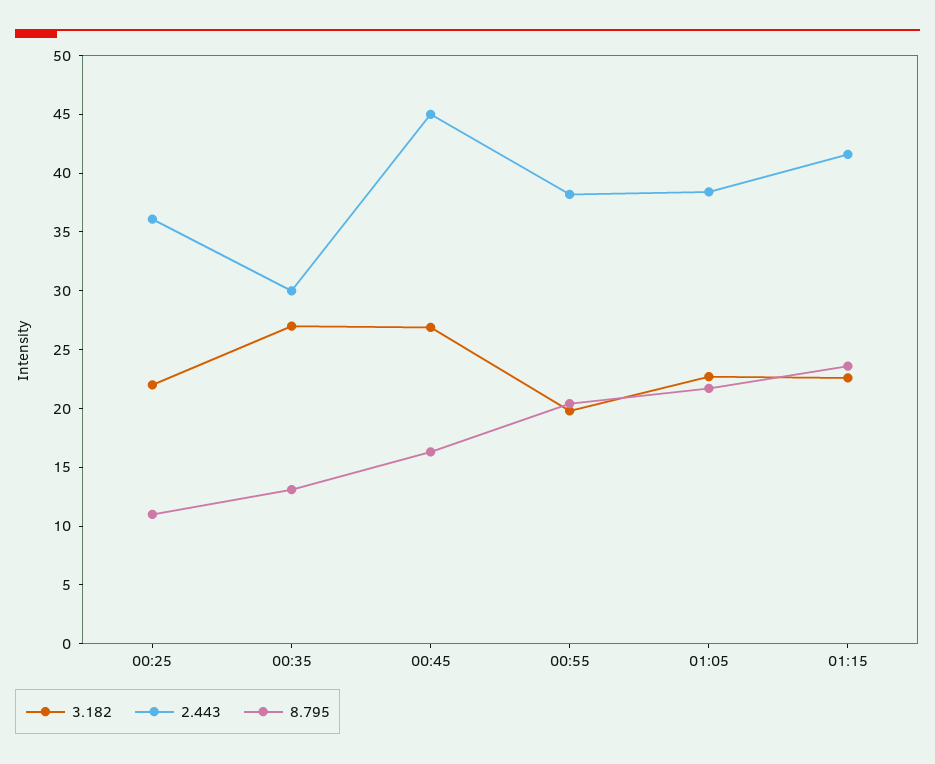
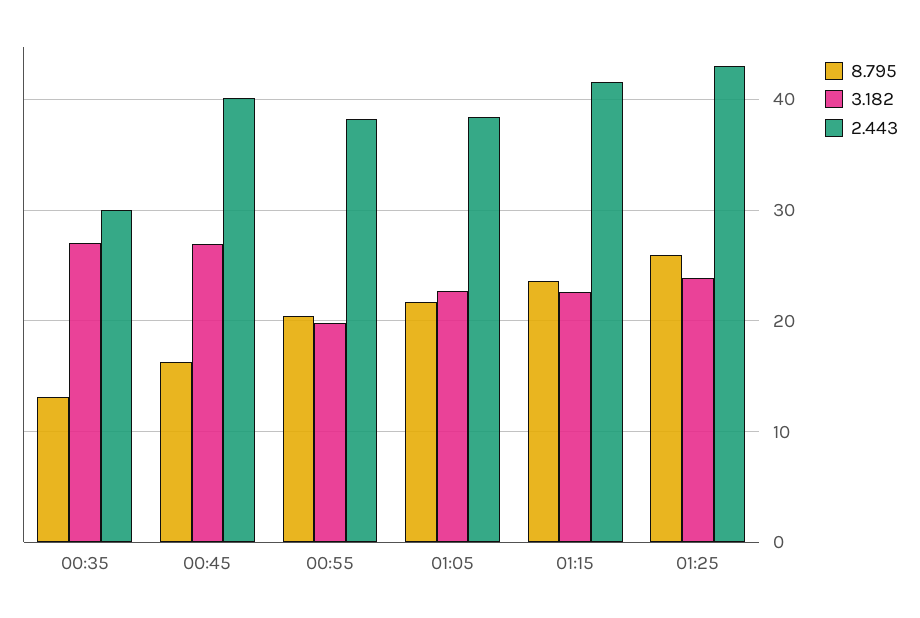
3.182, 00:25: 22 -> none
2.443, 00:25: 36 -> none
8.795, 00:25: 11 -> none
2.443, 00:45: 45 -> 40
8.795, 01:25: none -> 26
3.182, 01:25: none -> 24
2.443, 01:25: none -> 43

